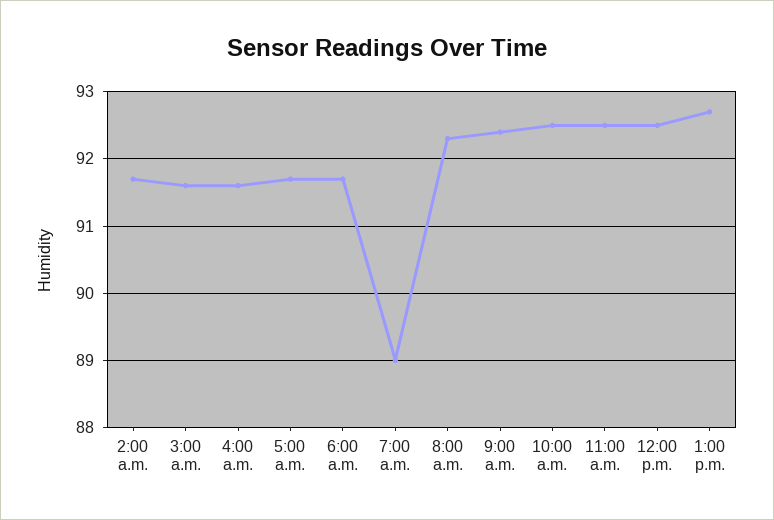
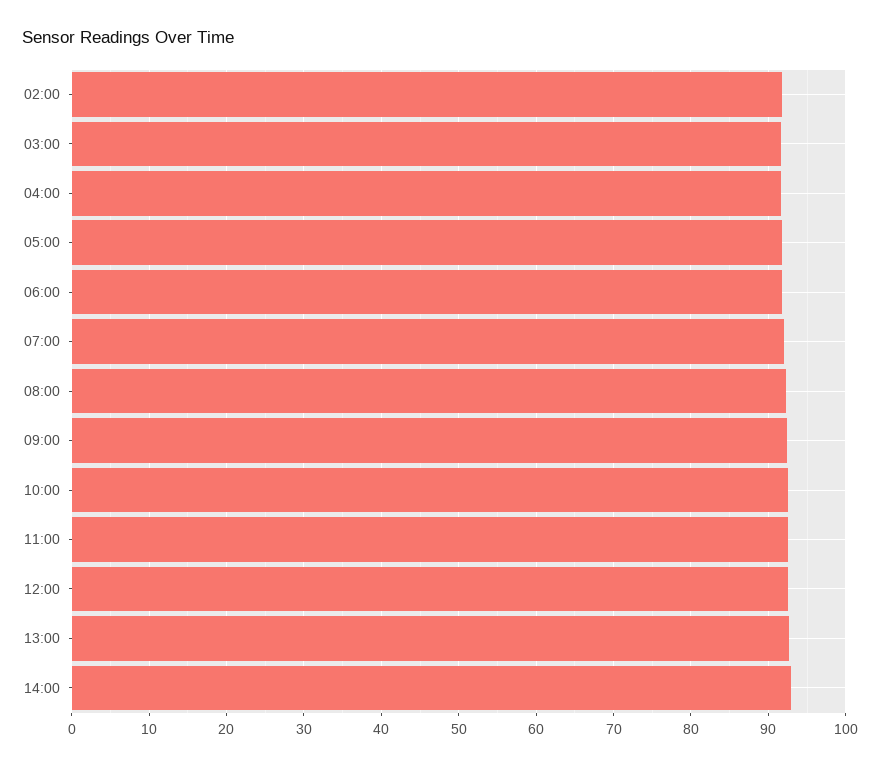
7:00 a.m.: 89 -> 92
14:00: none -> 93

